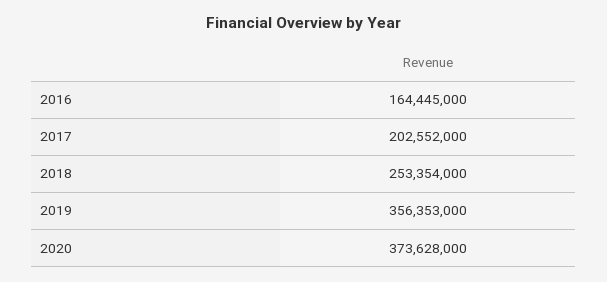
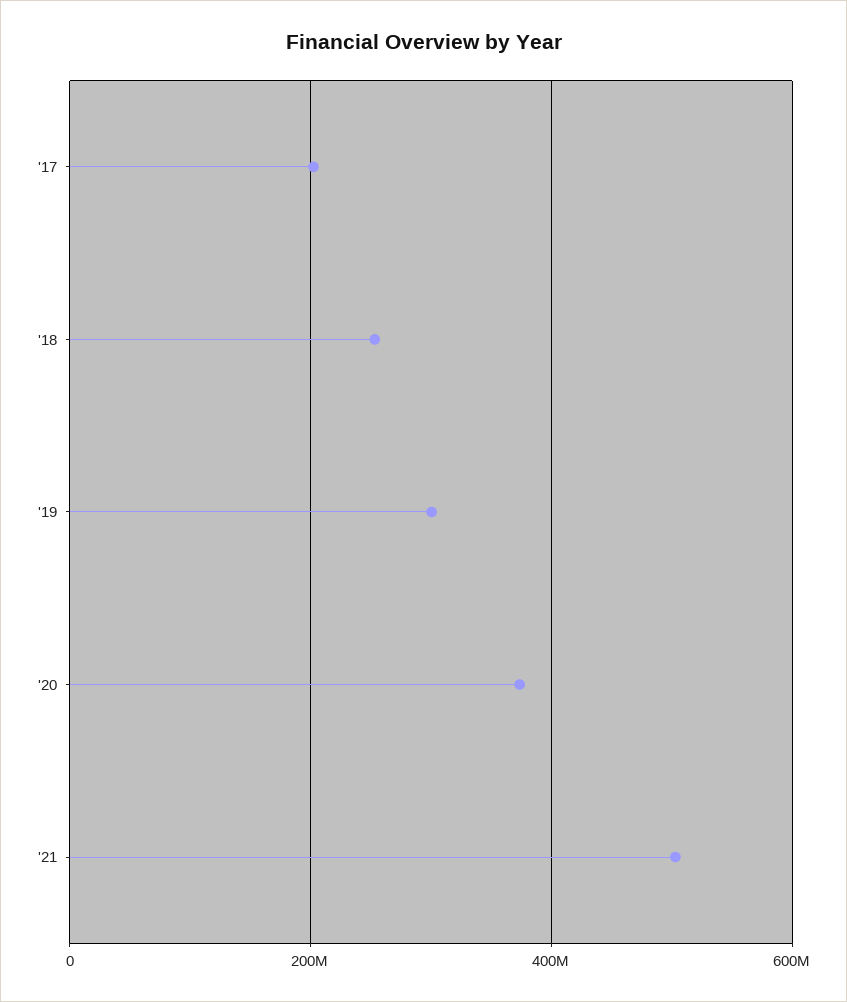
2016: 164445000 -> none
2019: 356353000 -> 300000000
'21: none -> 500000000

